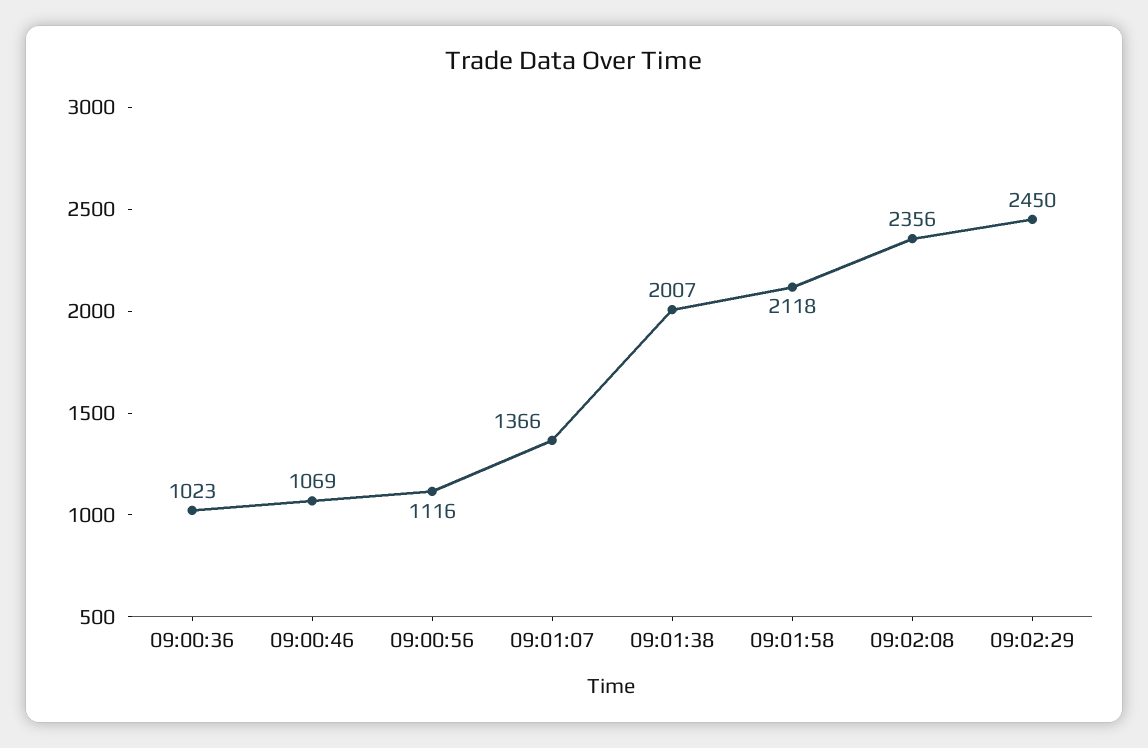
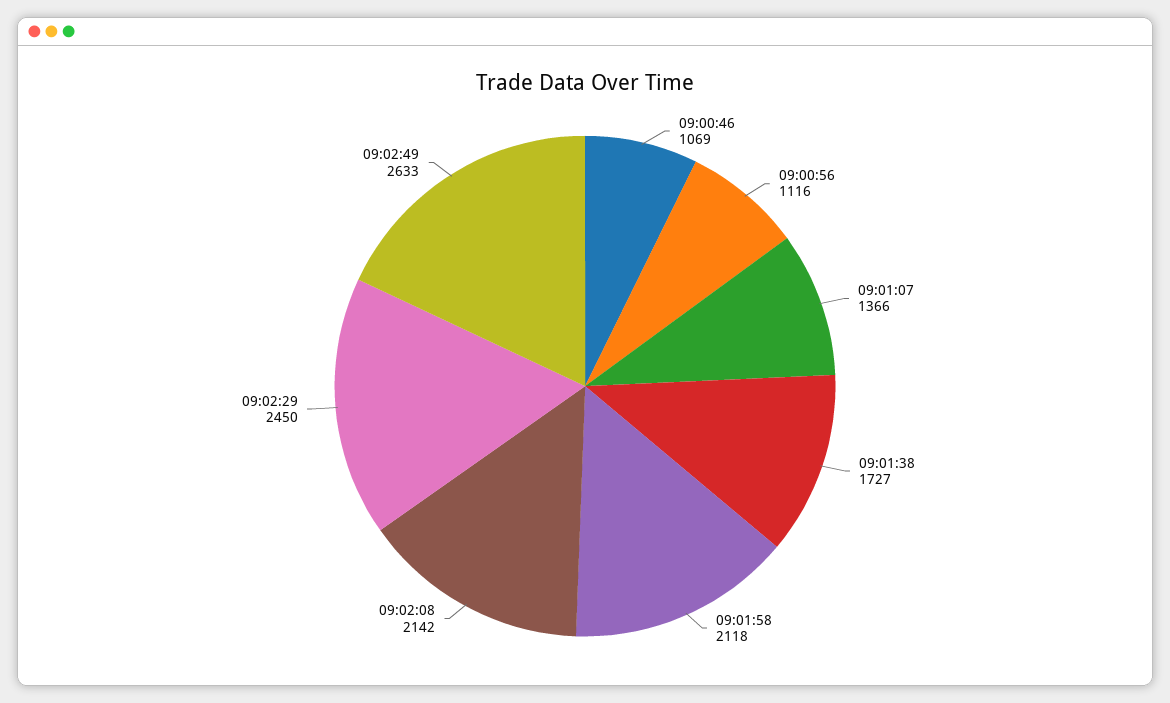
09:00:36: 1023 -> none
09:01:38: 2007 -> 1727
09:02:08: 2356 -> 2142
09:02:49: none -> 2633

